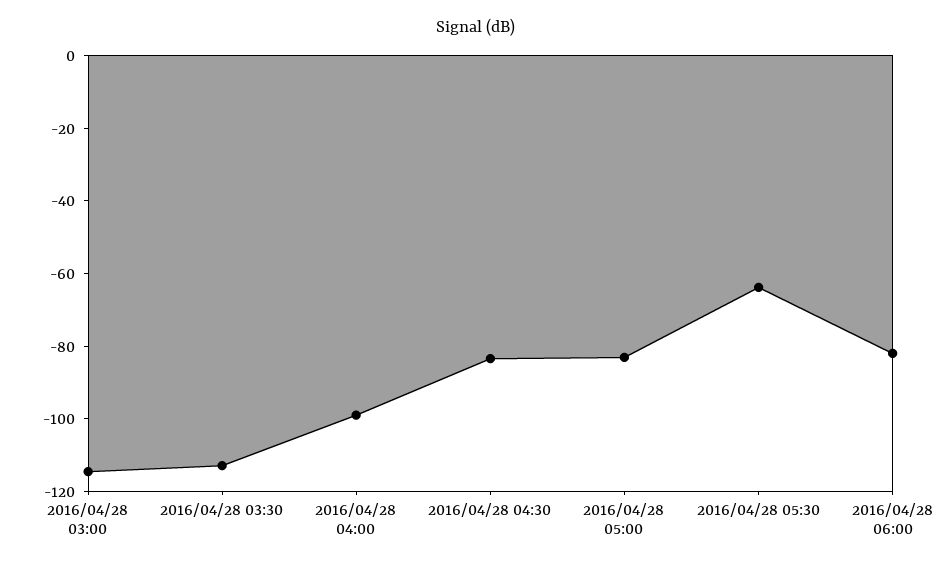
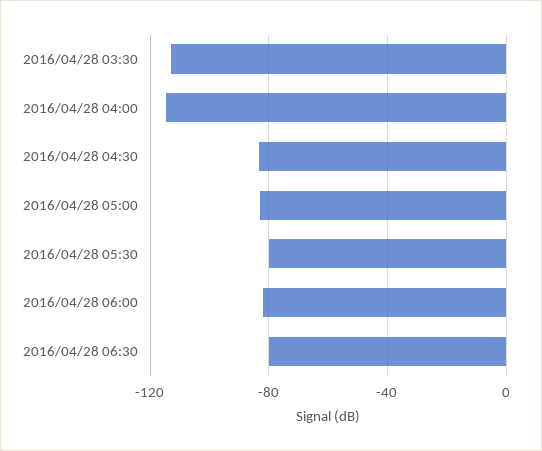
2016/04/28 03:00: -115 -> none
2016/04/28 04:00: -100 -> -115
2016/04/28 05:30: -65 -> -80
2016/04/28 06:30: none -> -80

